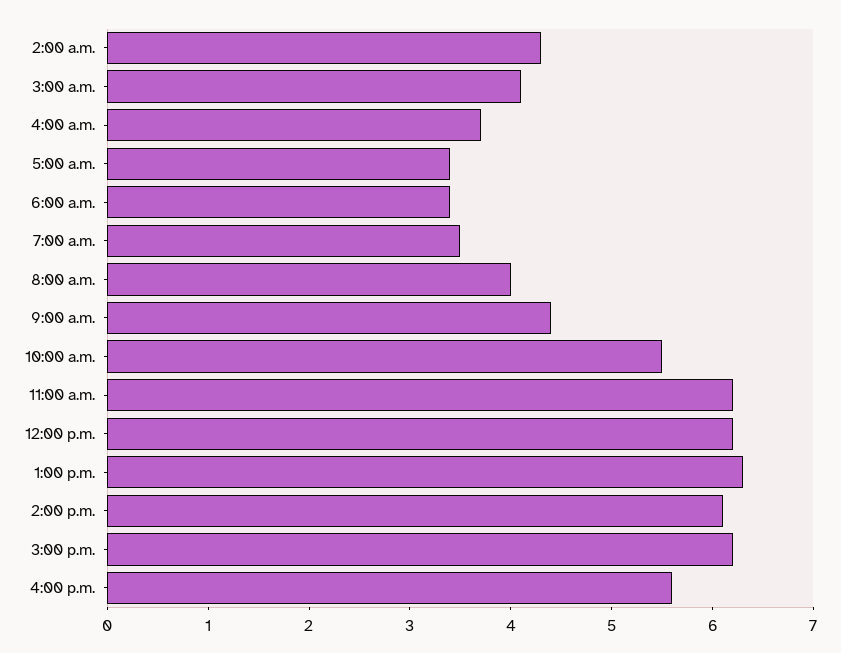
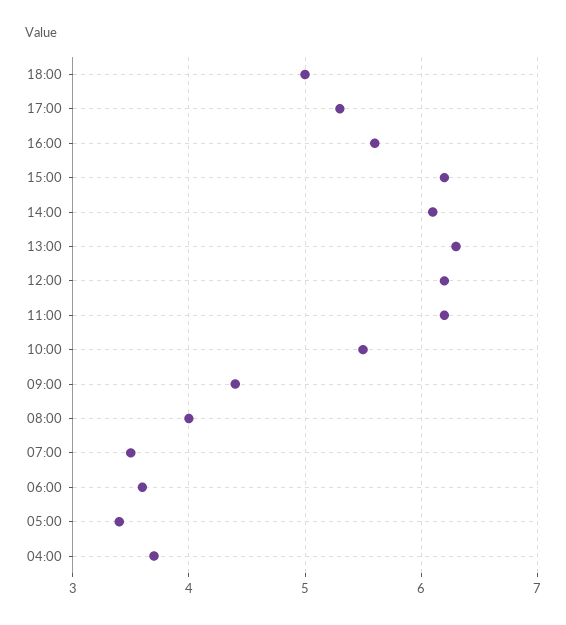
2:00 a.m.: 4.3 -> none
3:00 a.m.: 4.1 -> none
6:00 a.m.: 3.4 -> 3.6
18:00: none -> 5
17:00: none -> 5.3

